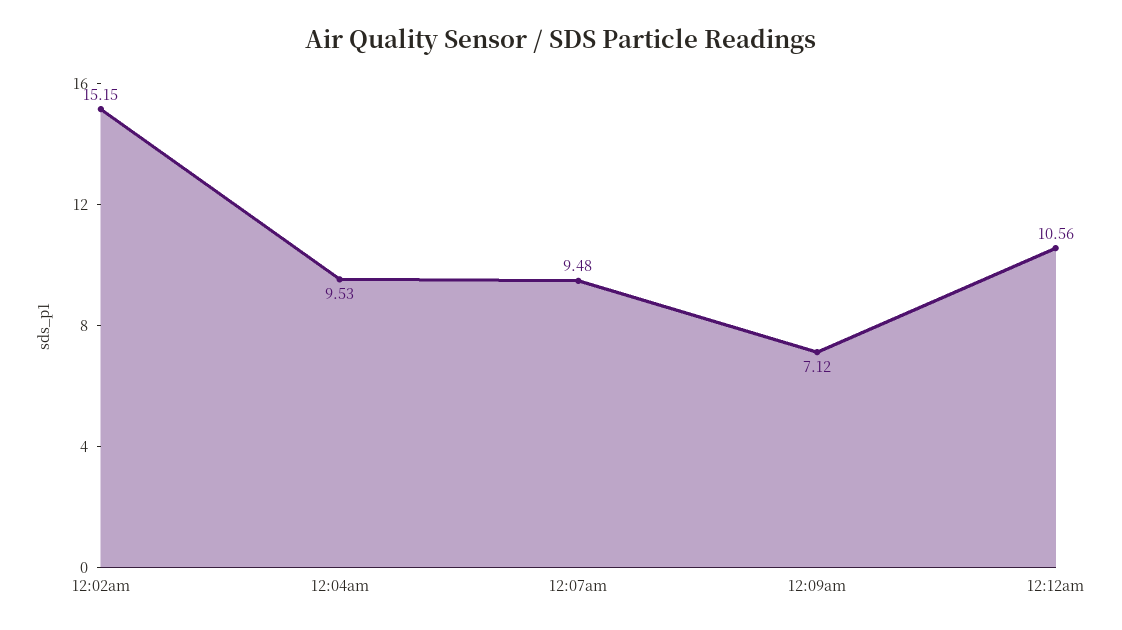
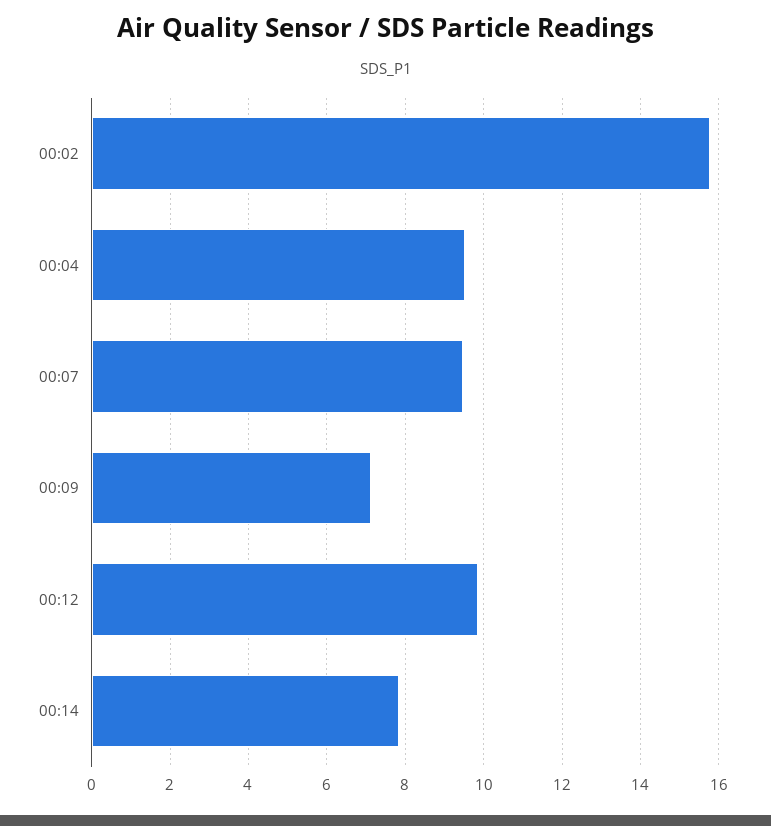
12:02am: 15.15 -> 15.8
12:12am: 10.56 -> 9.8
00:14: none -> 7.8

